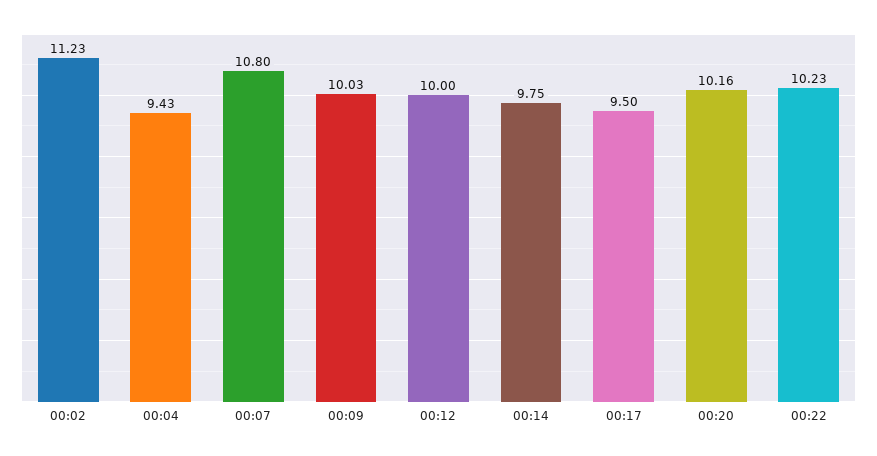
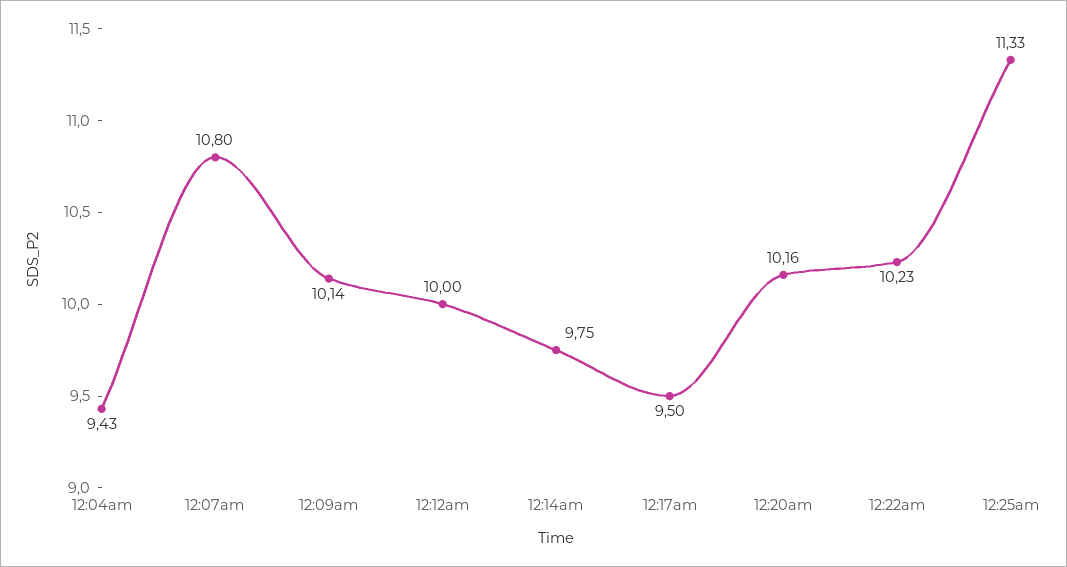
00:02: 11.23 -> none
00:09: 10.03 -> 10.14
12:25am: none -> 11.33

